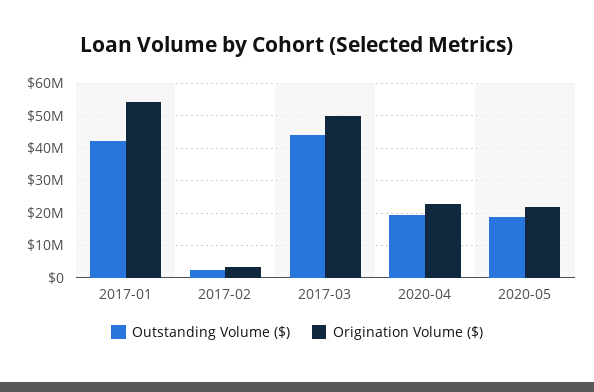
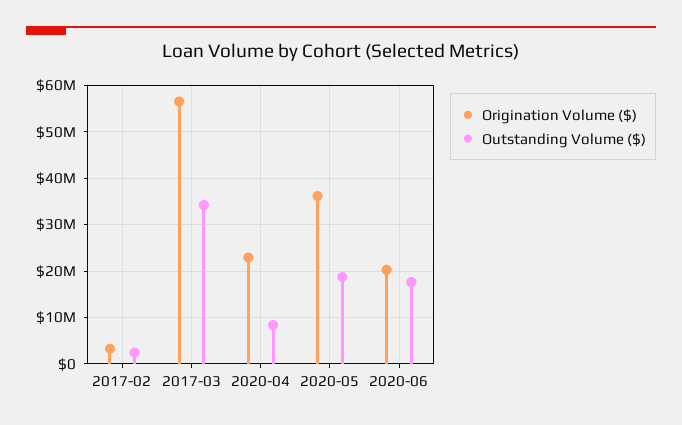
Outstanding Volume ($), 2017-01: 42000000 -> none
Origination Volume ($), 2017-01: 54000000 -> none
Outstanding Volume ($), 2017-03: 44000000 -> 34000000
Origination Volume ($), 2017-03: 50000000 -> 56000000
Outstanding Volume ($), 2020-04: 20000000 -> 8000000
Origination Volume ($), 2020-05: 22000000 -> 36000000
Origination Volume ($), 2020-06: none -> 20000000
Outstanding Volume ($), 2020-06: none -> 18000000

